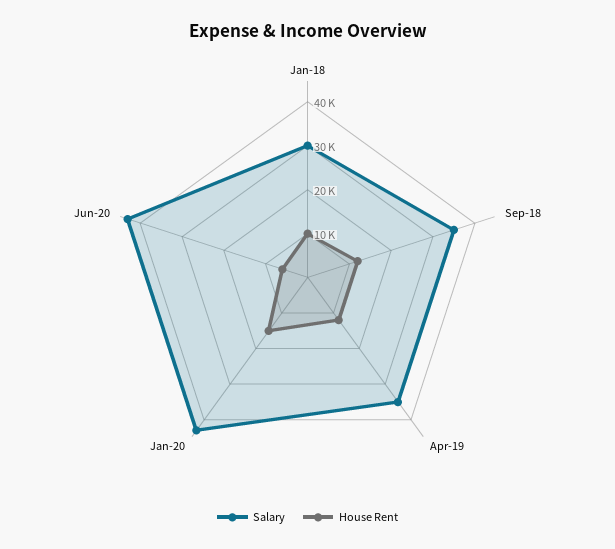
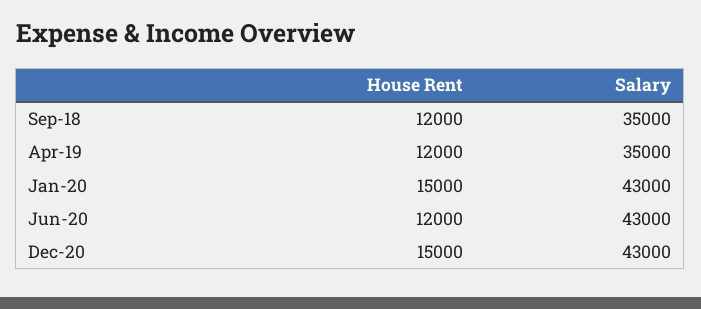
Salary, Jan-18: 30000 -> none
House Rent, Jan-18: 10000 -> none
House Rent, Jun-20: 6000 -> 12000
House Rent, Dec-20: none -> 15000
Salary, Dec-20: none -> 43000

